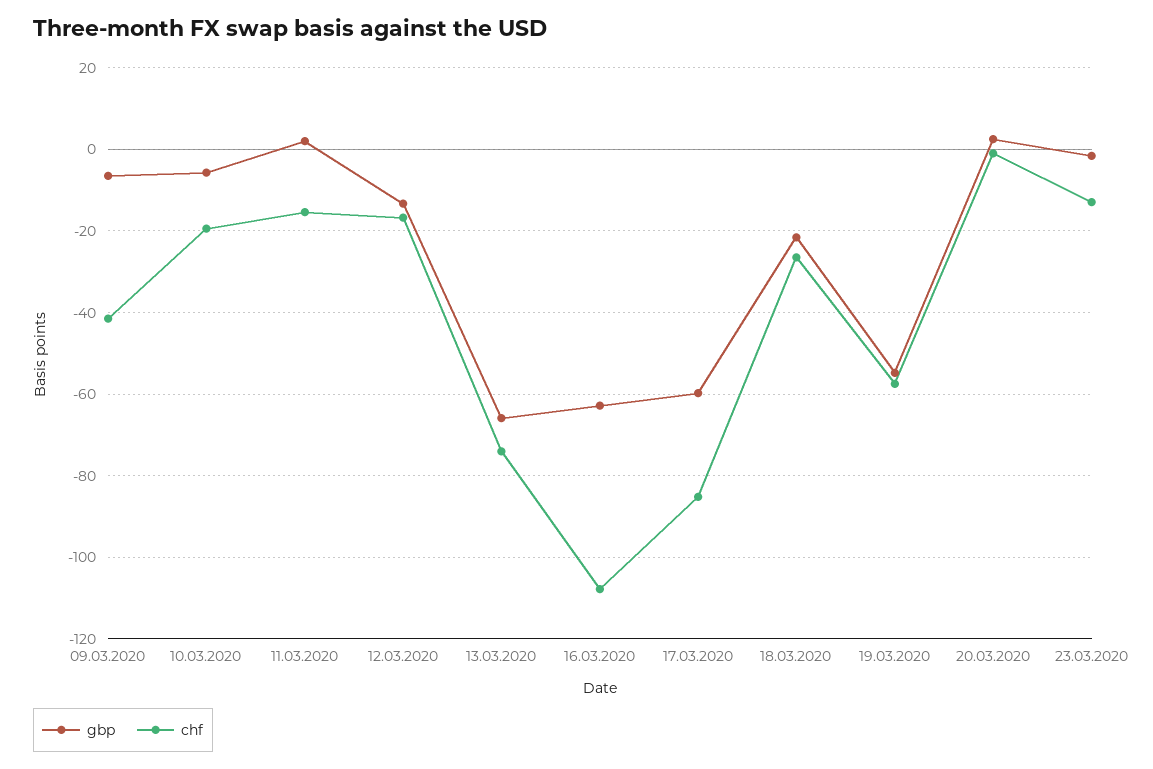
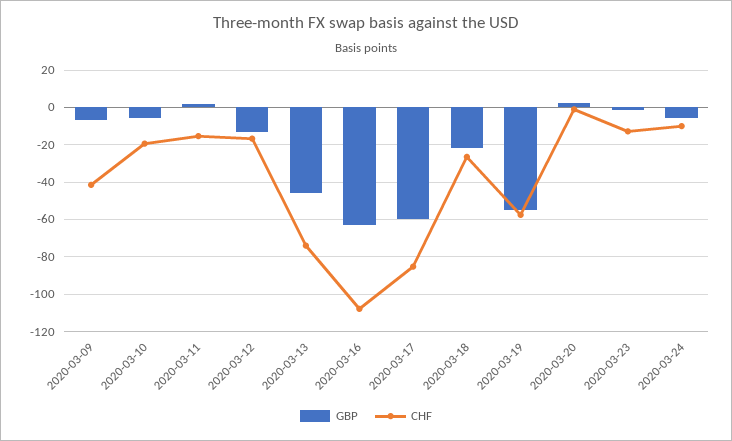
gbp, 13.03.2020: -66 -> -45
gbp, 2020-03-24: none -> -5
chf, 2020-03-24: none -> -10

